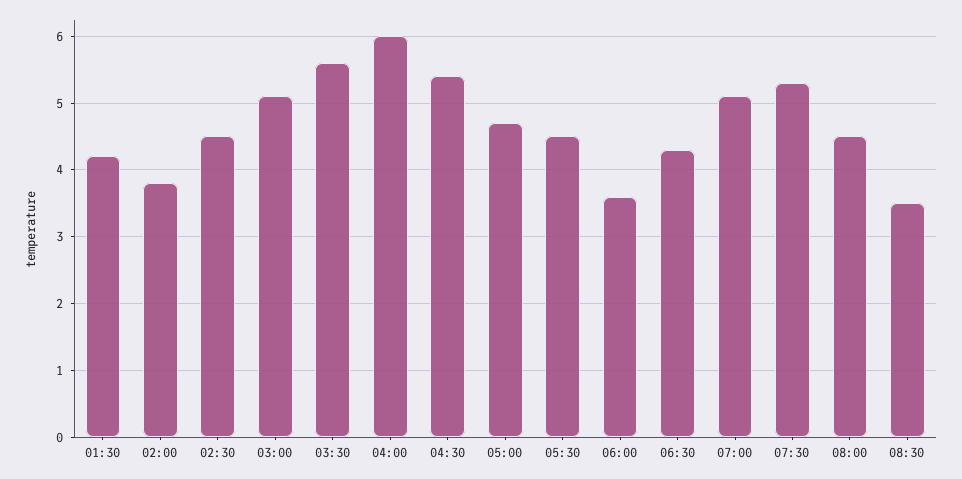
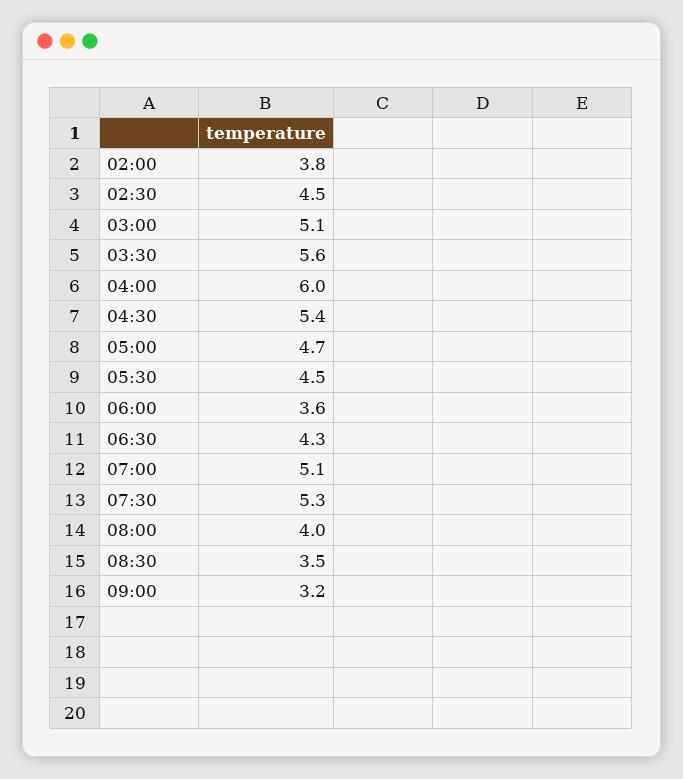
01:30: 4.2 -> none
08:00: 4.5 -> 4
09:00: none -> 3.2

